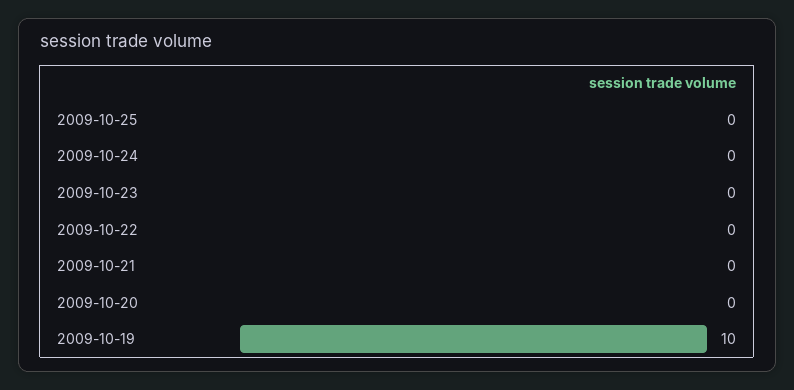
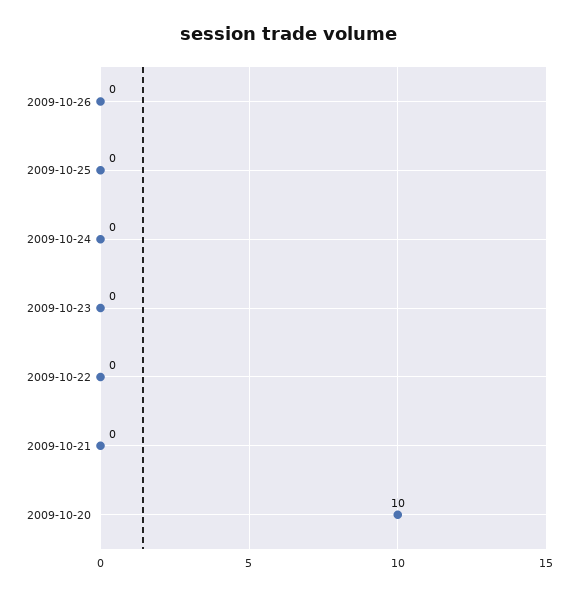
2009-10-20: 0 -> 10
2009-10-19: 10 -> none
2009-10-26: none -> 0

